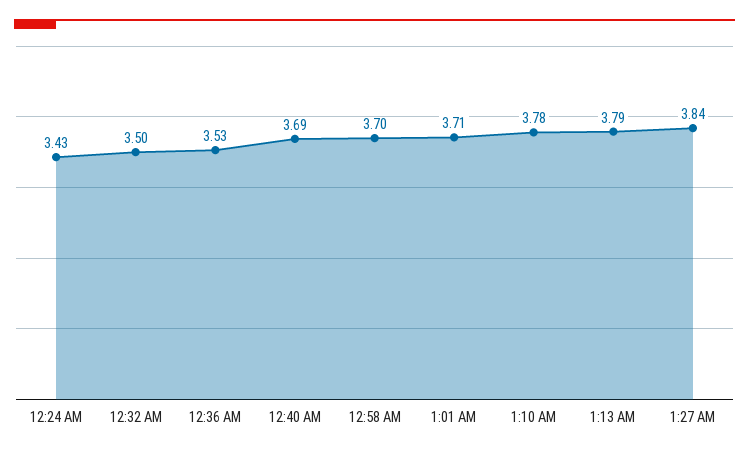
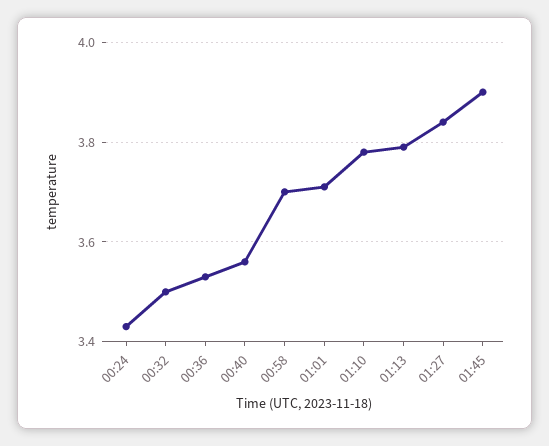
12:40 AM: 3.69 -> 3.55
01:45: none -> 3.9

